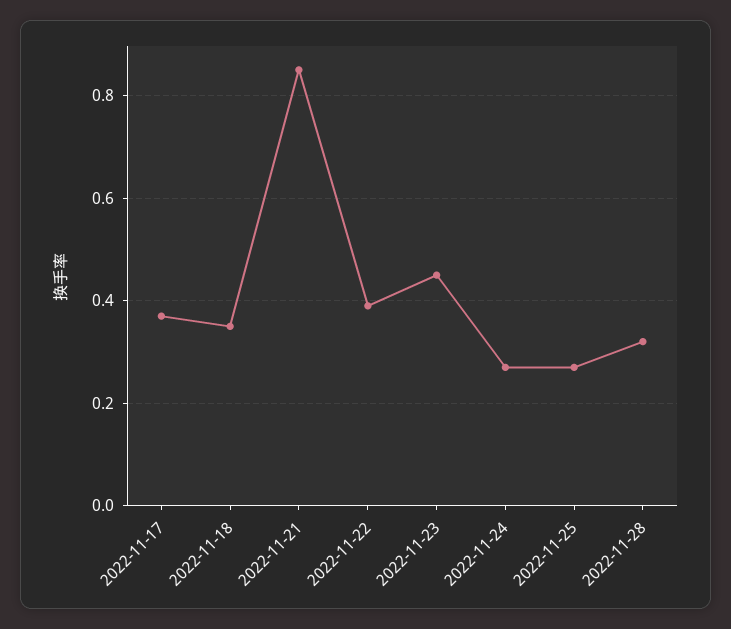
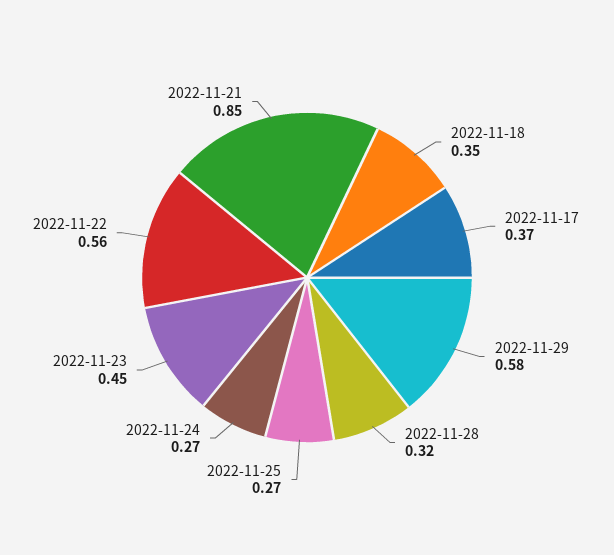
2022-11-22: 0.4 -> 0.56
2022-11-29: none -> 0.58

